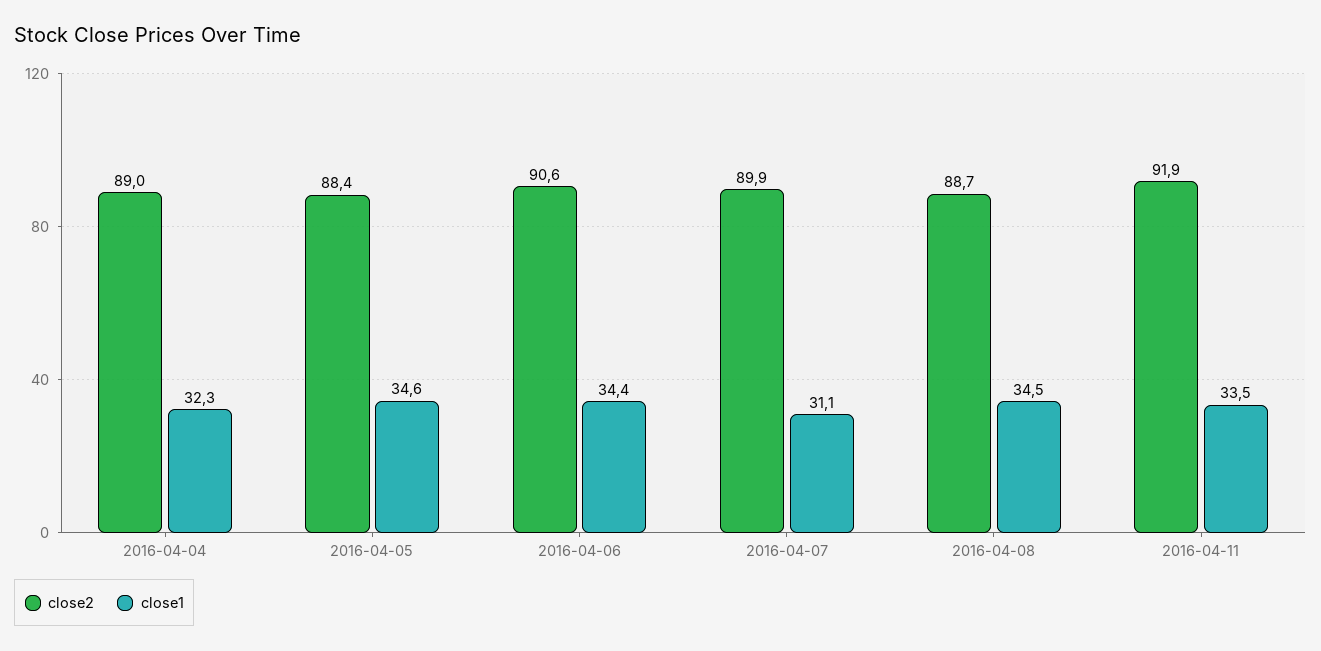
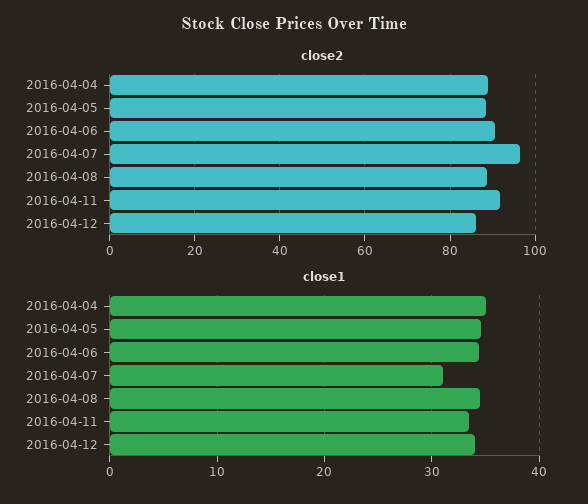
close1, 2016-04-04: 32.3 -> 35
close2, 2016-04-07: 89.9 -> 96
close2, 2016-04-12: none -> 86
close1, 2016-04-12: none -> 34

